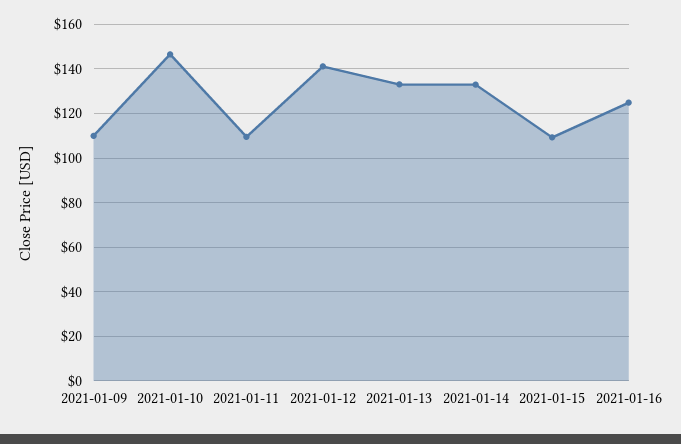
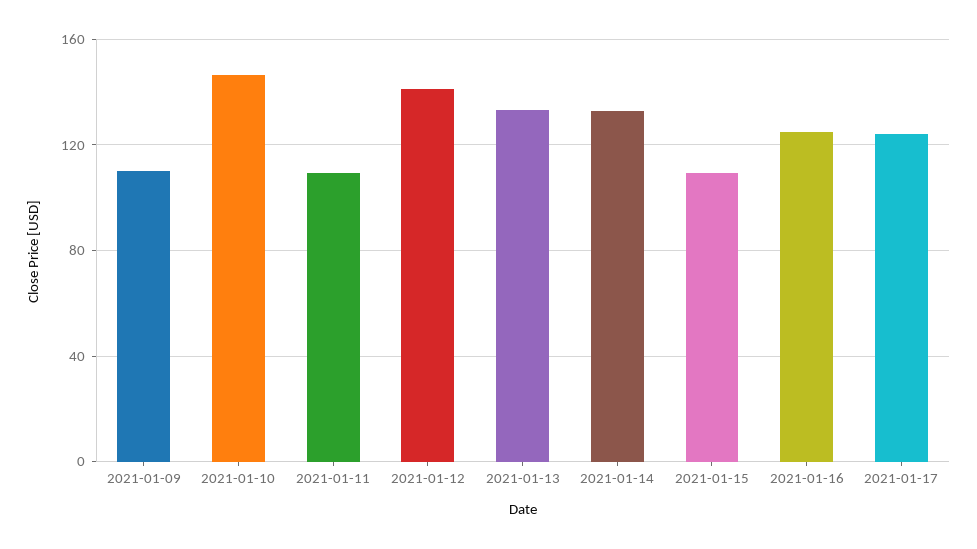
2021-01-17: none -> 125

